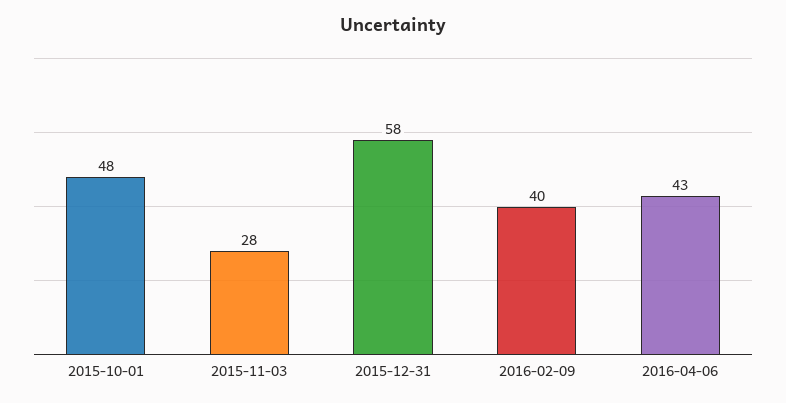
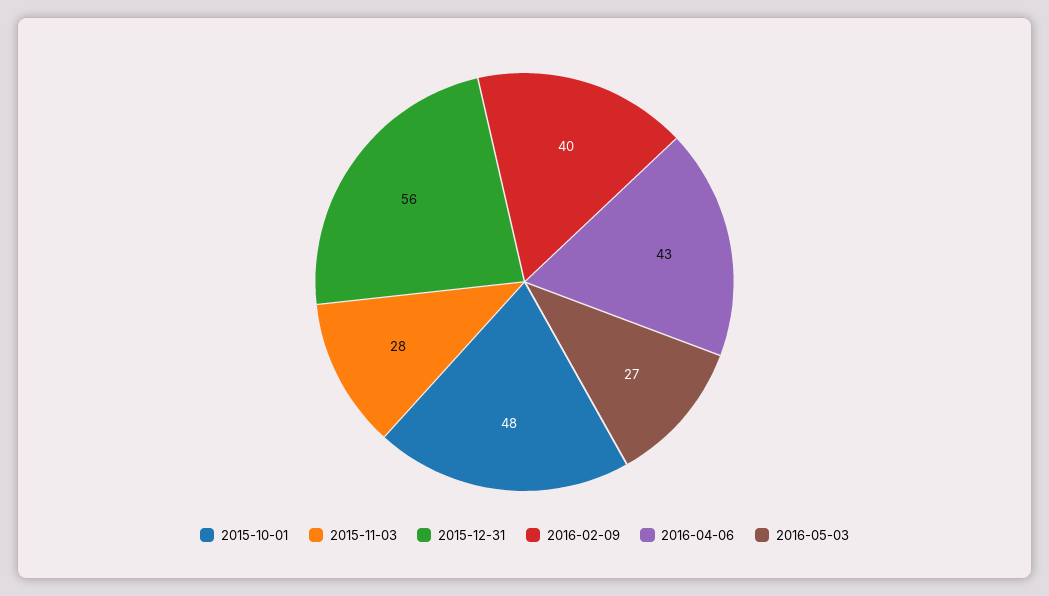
2015-12-31: 58 -> 56
2016-05-03: none -> 27

